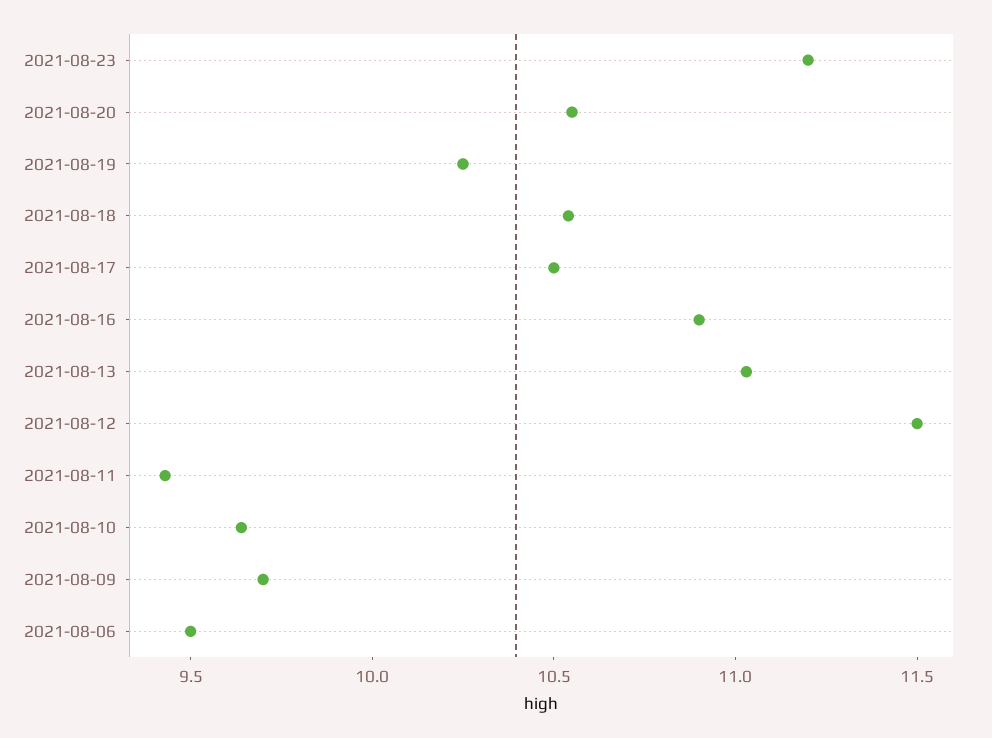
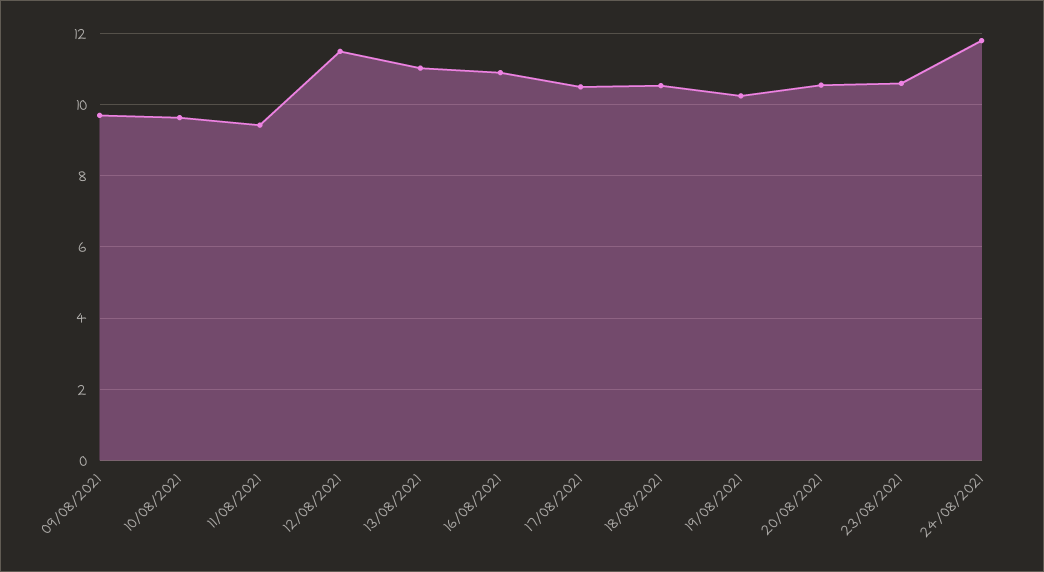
2021-08-23: 11.2 -> 10.6
2021-08-06: 9.5 -> none
24/08/2021: none -> 11.8

